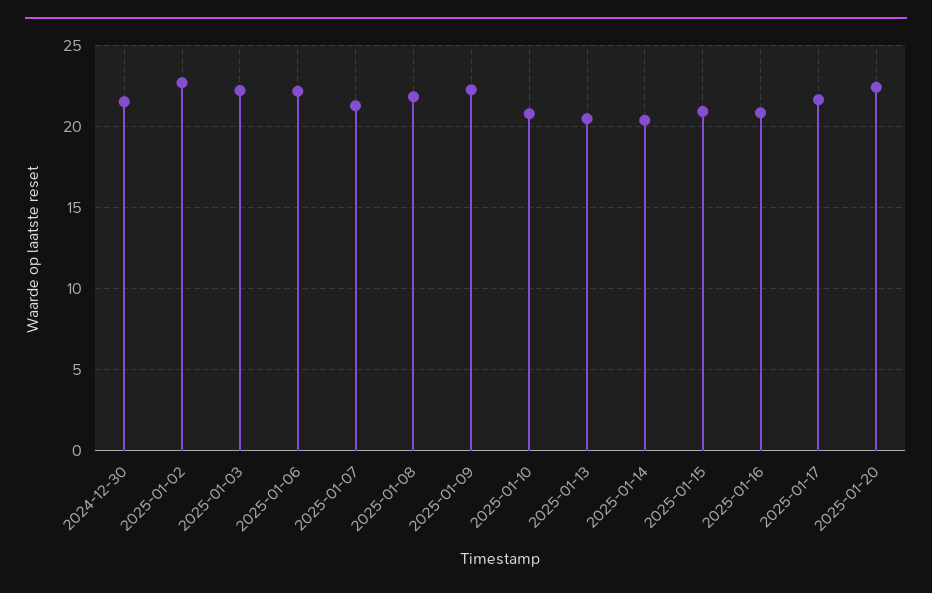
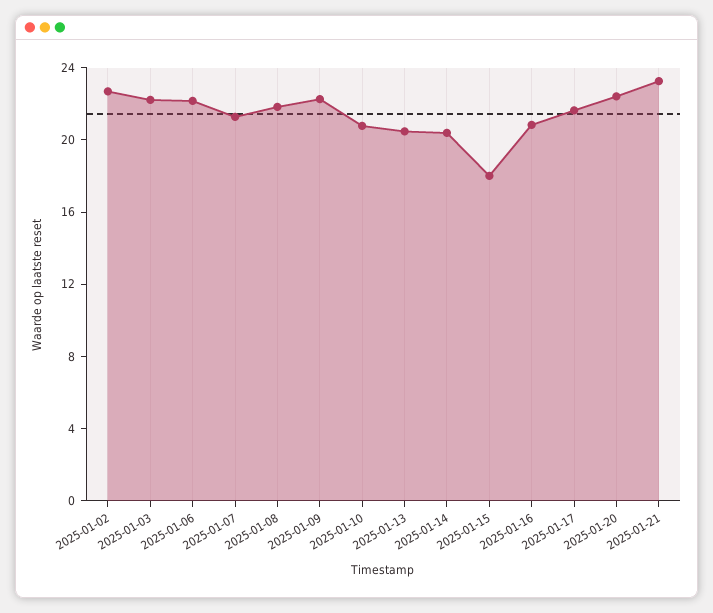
2024-12-30: 21.5 -> none
2025-01-15: 21 -> 18
2025-01-21: none -> 23

